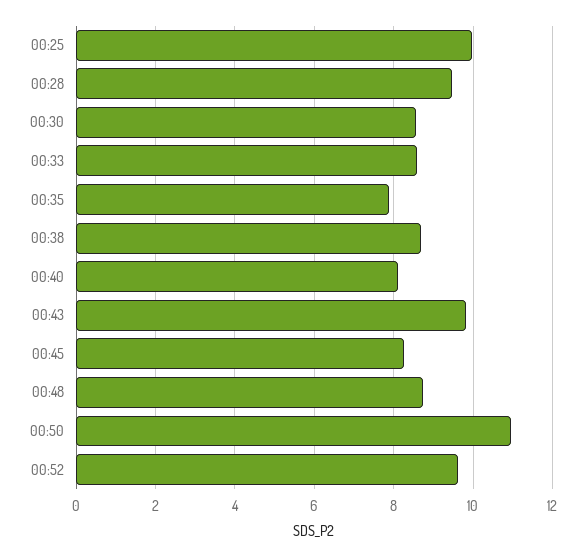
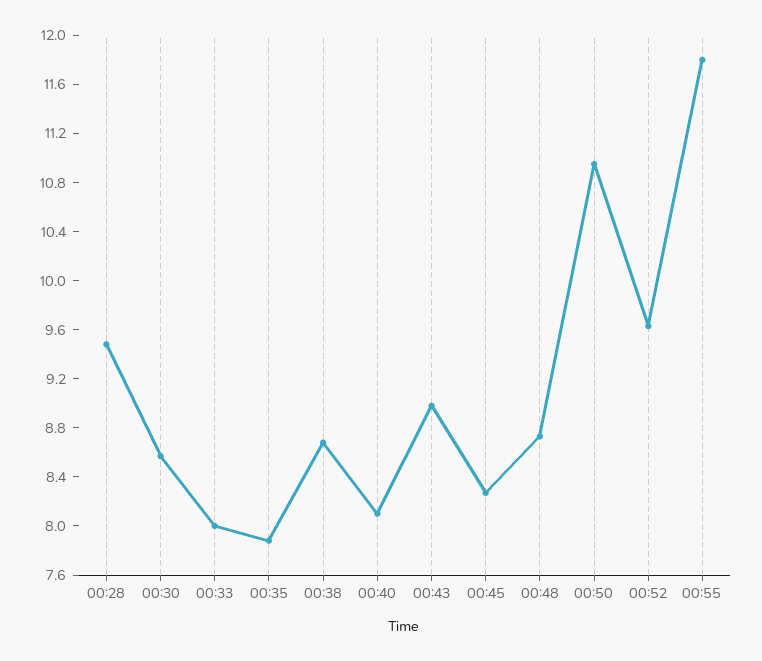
00:25: 10 -> none
00:33: 8.6 -> 8
00:43: 9.8 -> 9
00:55: none -> 11.8

